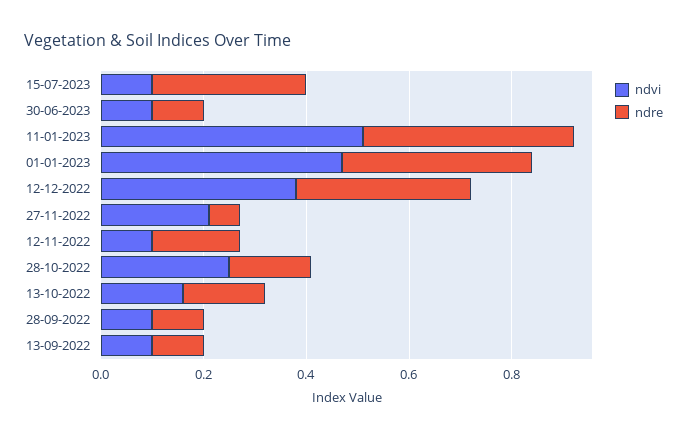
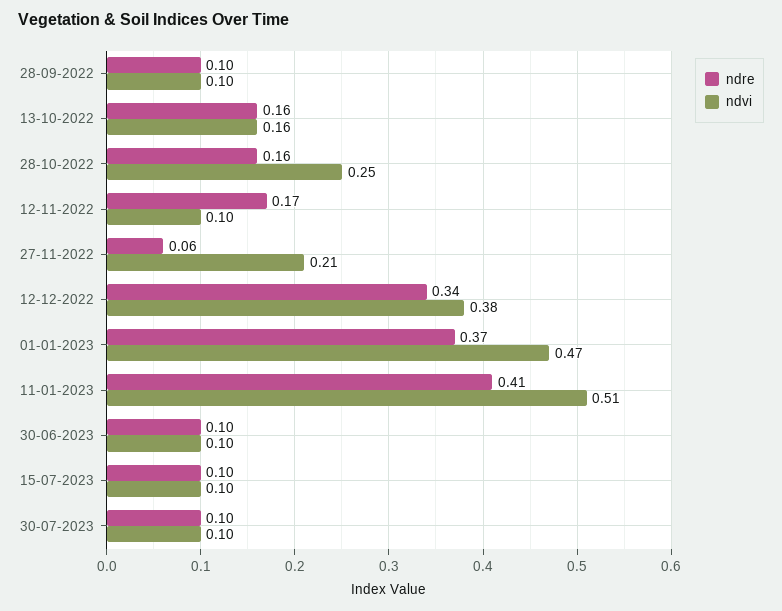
ndre, 15-07-2023: 0.3 -> 0.1
ndvi, 13-09-2022: 0.1 -> none
ndre, 13-09-2022: 0.1 -> none
ndre, 30-07-2023: none -> 0.1
ndvi, 30-07-2023: none -> 0.1

